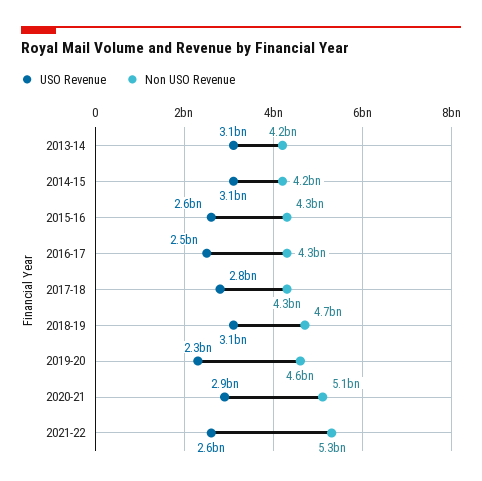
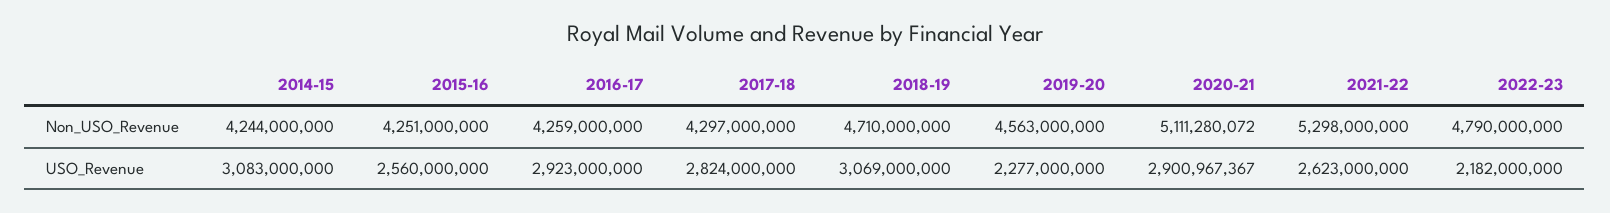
USO Revenue, 2013-14: 3100000000 -> none
Non USO Revenue, 2013-14: 4200000000 -> none
USO Revenue, 2016-17: 2500000000 -> 2923000000
Non USO Revenue, 2022-23: none -> 4790000000
USO Revenue, 2022-23: none -> 2182000000

